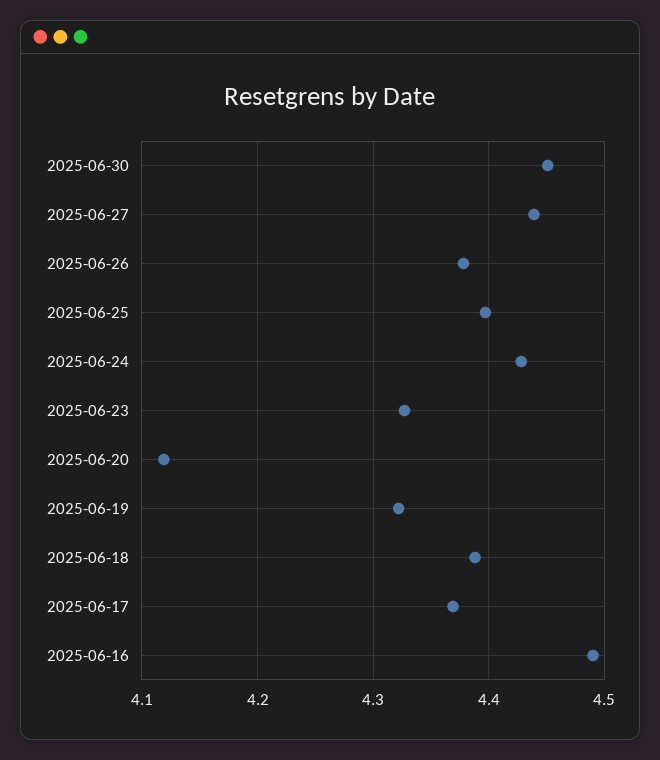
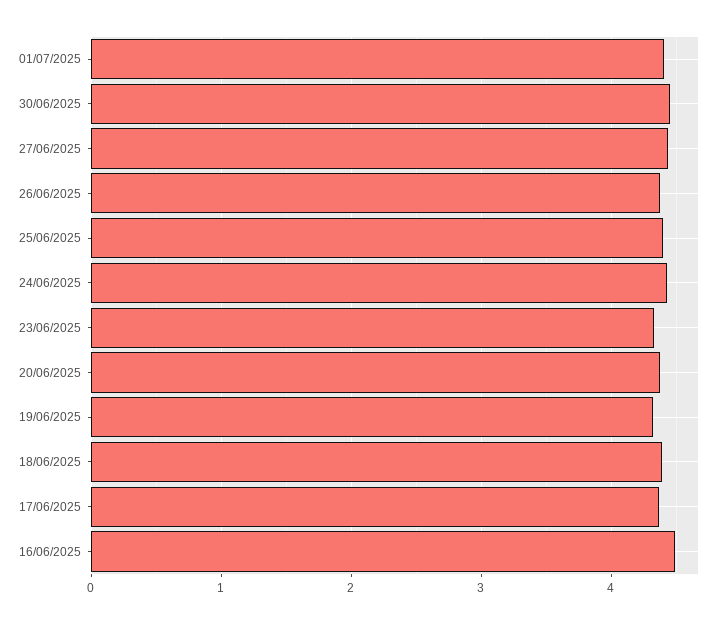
2025-06-20: 4.12 -> 4.4
01/07/2025: none -> 4.4

